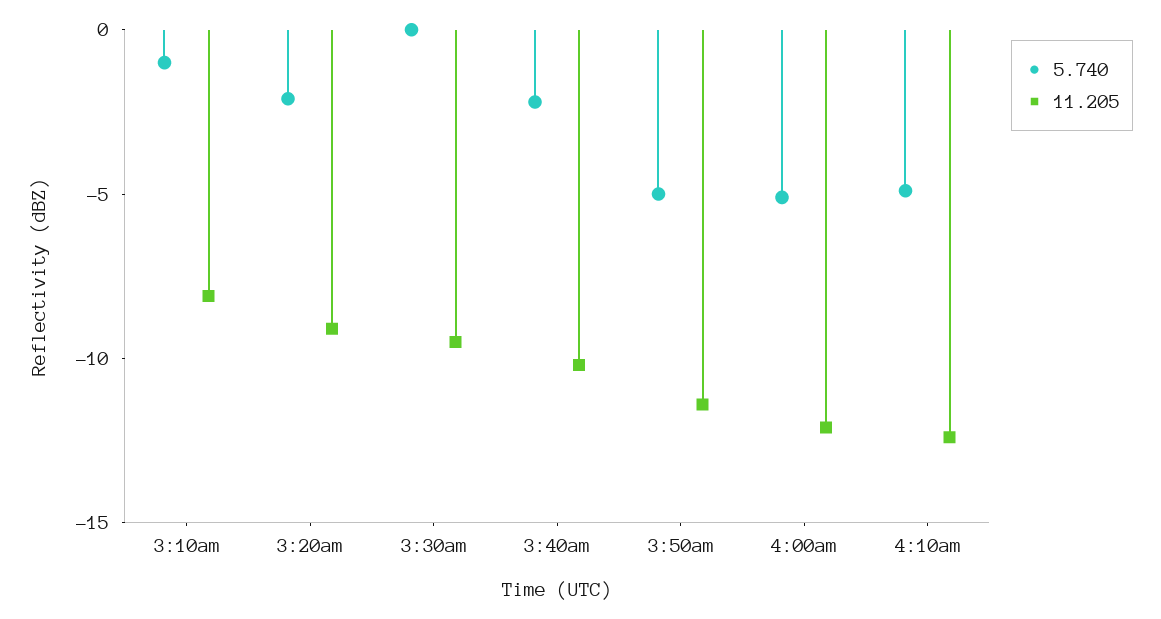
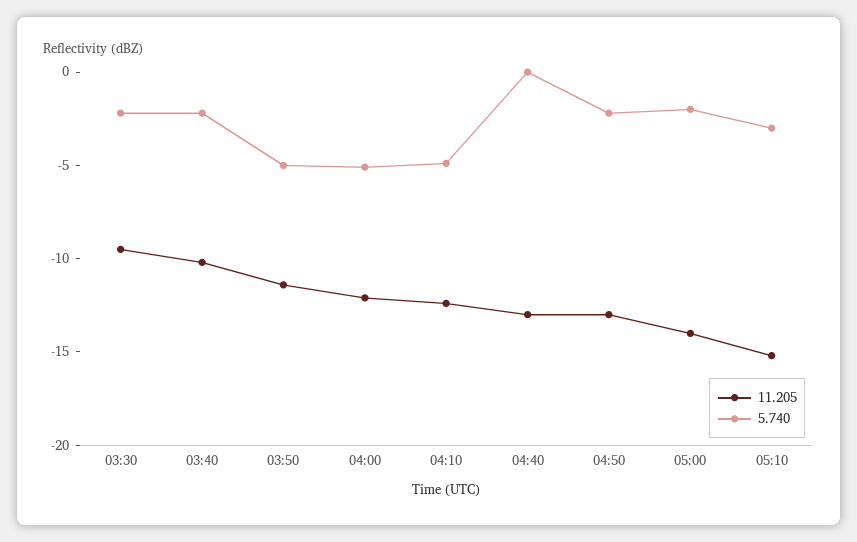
5.740, 3:10am: -1 -> none
11.205, 3:10am: -8 -> none
5.740, 3:20am: -2 -> none
11.205, 3:20am: -9 -> none
5.740, 3:30am: 0 -> -2
11.205, 04:40: none -> -13
5.740, 04:40: none -> 0
11.205, 04:50: none -> -13
5.740, 04:50: none -> -2
11.205, 05:00: none -> -14
5.740, 05:00: none -> -2
11.205, 05:10: none -> -15
5.740, 05:10: none -> -3

